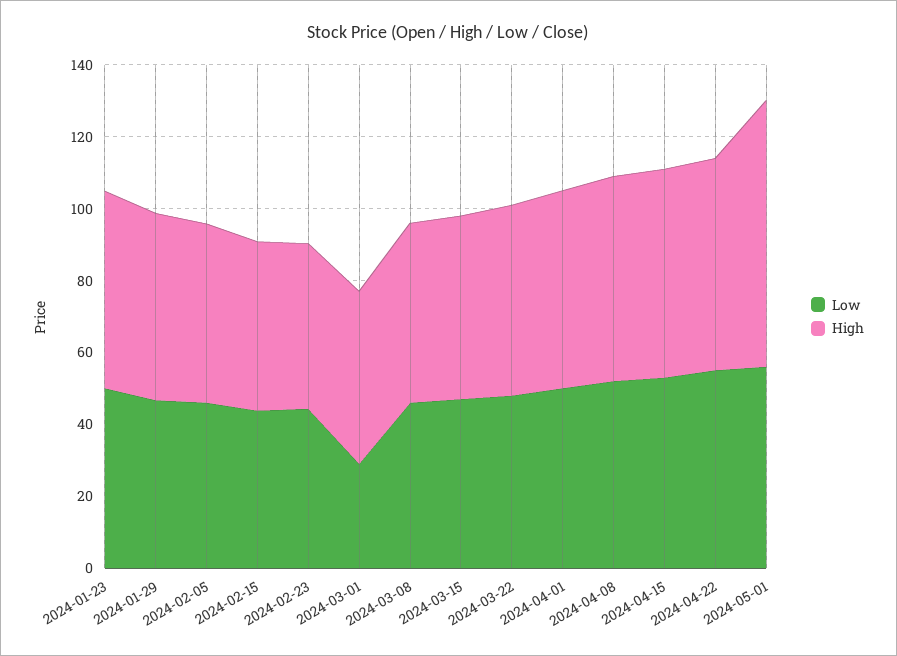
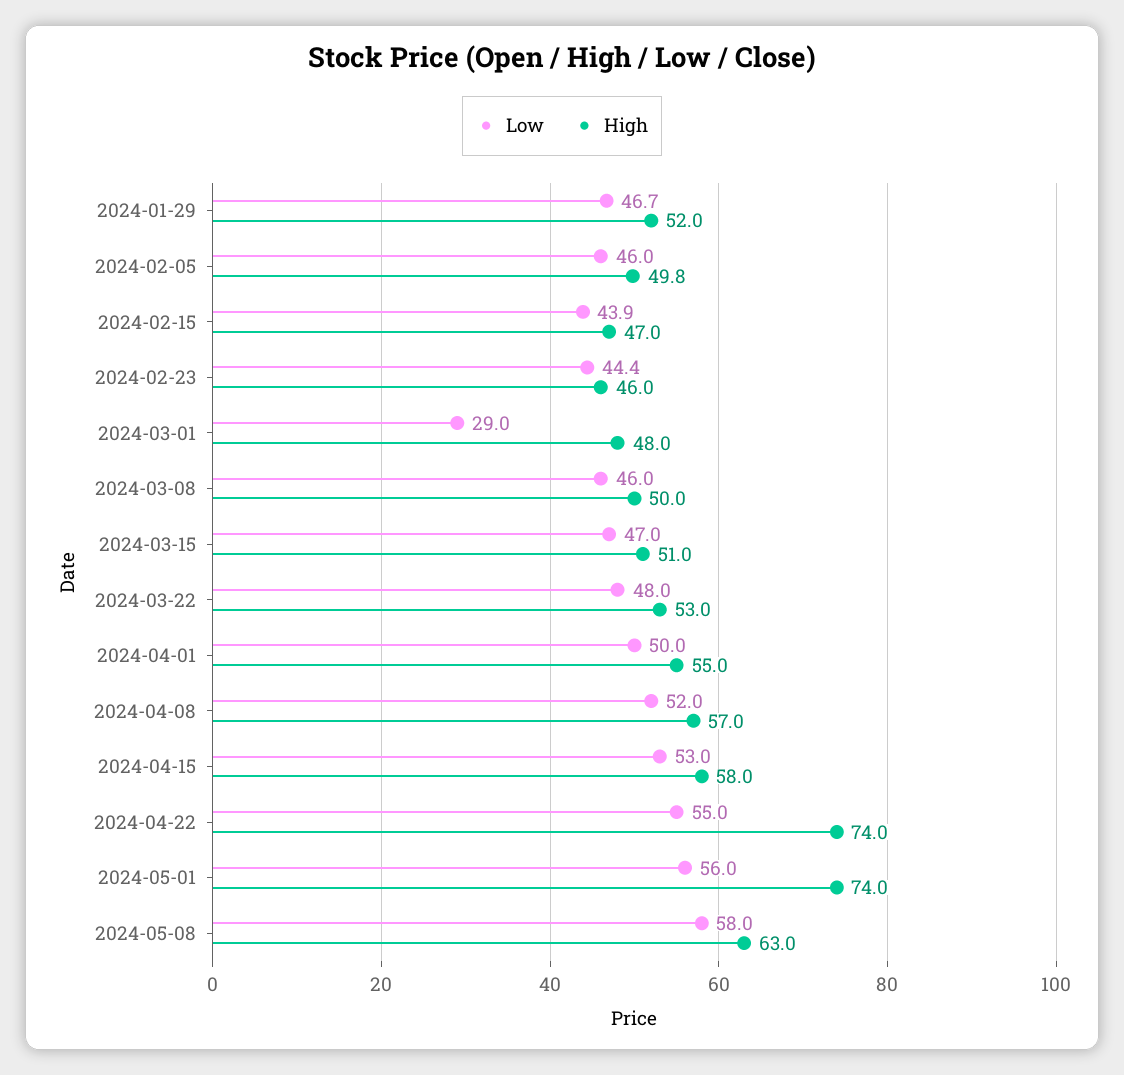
Low, 2024-01-23: 50 -> none
High, 2024-01-23: 55 -> none
High, 2024-04-22: 60 -> 74
Low, 2024-05-08: none -> 58
High, 2024-05-08: none -> 63

